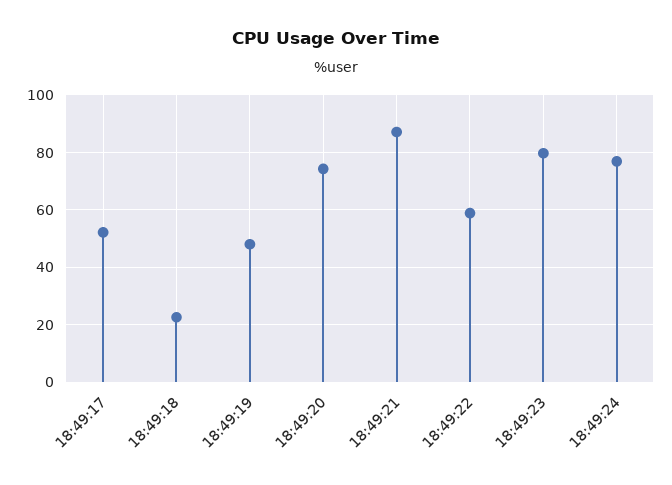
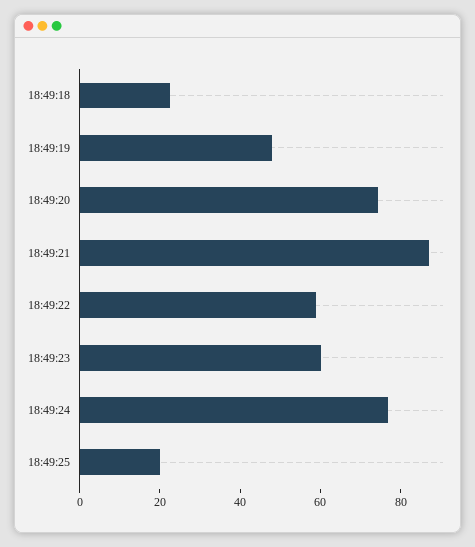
18:49:17: 52.5 -> none
18:49:23: 80 -> 60
18:49:25: none -> 20

